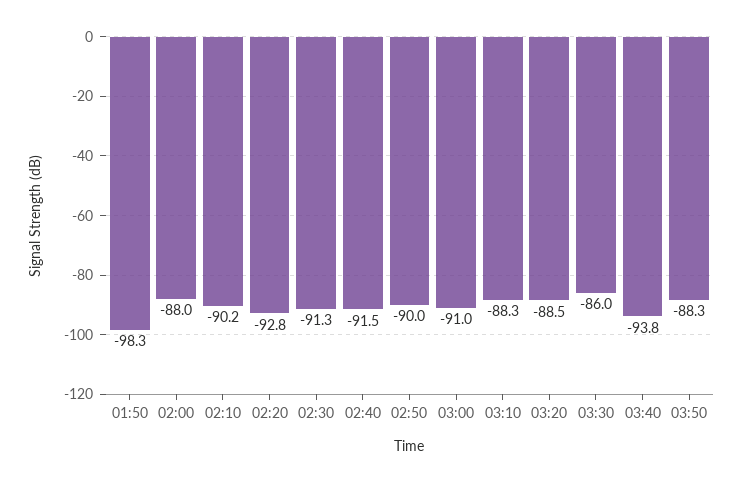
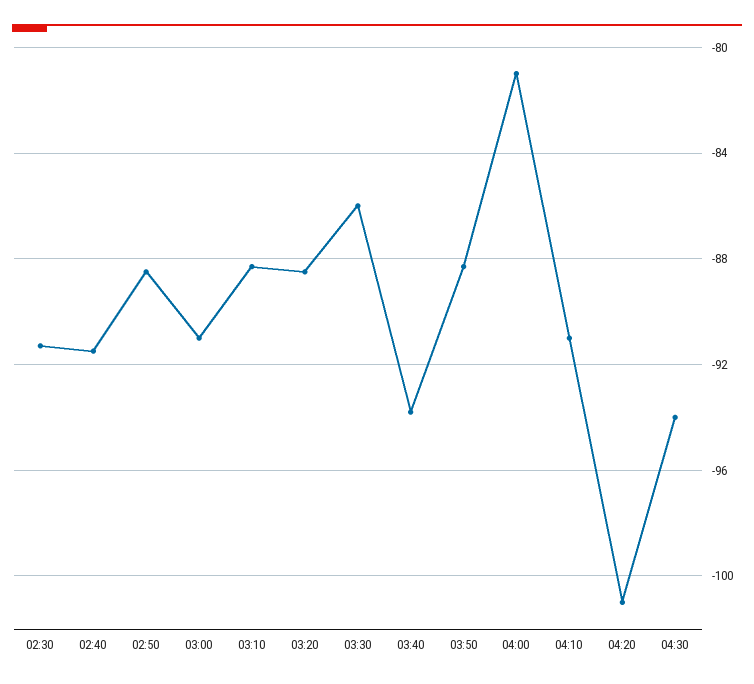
01:50: -98.3 -> none
02:00: -88 -> none
02:10: -90.2 -> none
02:20: -92.8 -> none
02:50: -90 -> -88.5
04:00: none -> -81
04:10: none -> -91
04:20: none -> -101
04:30: none -> -94

